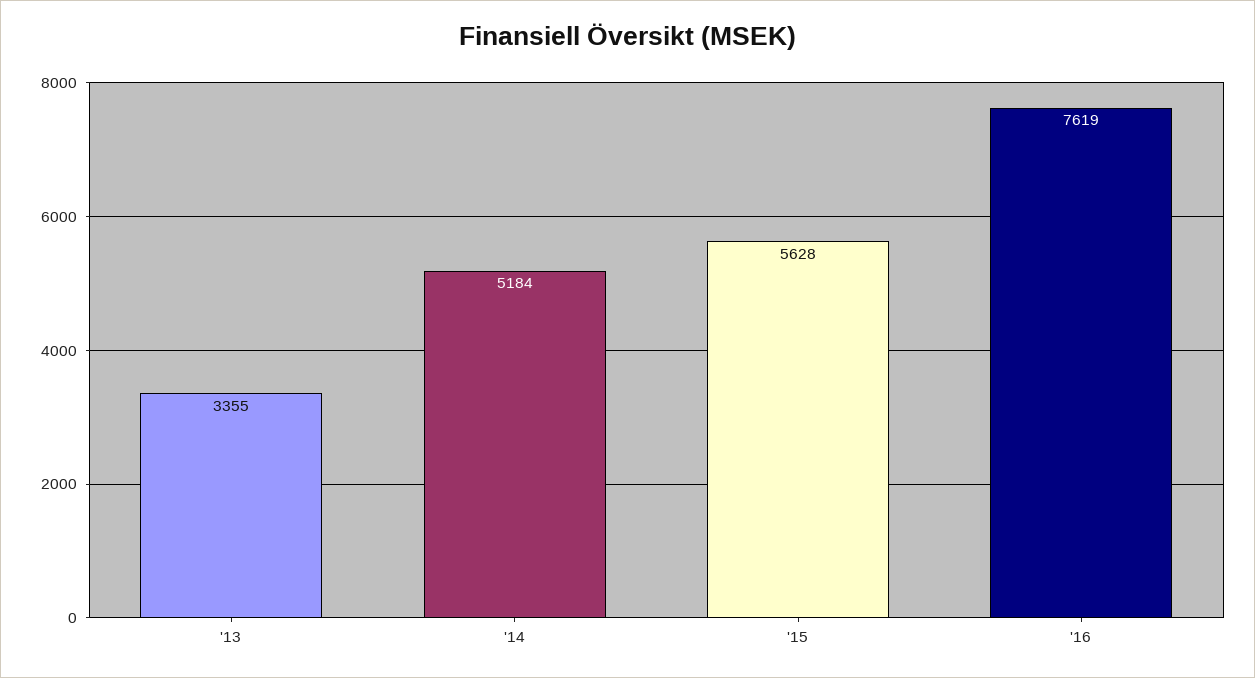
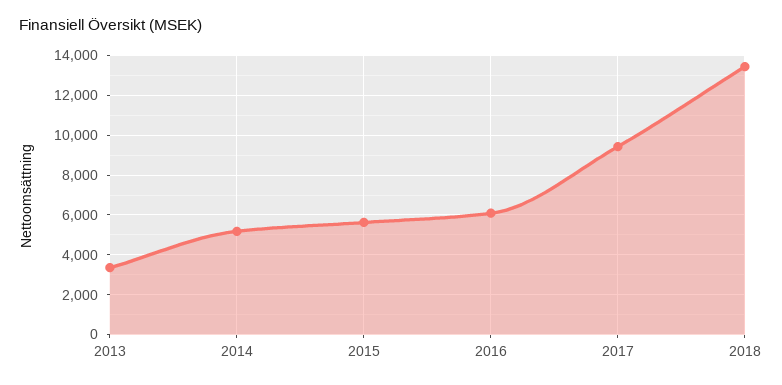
'16: 7619 -> 6000
2017: none -> 9500
2018: none -> 13500

